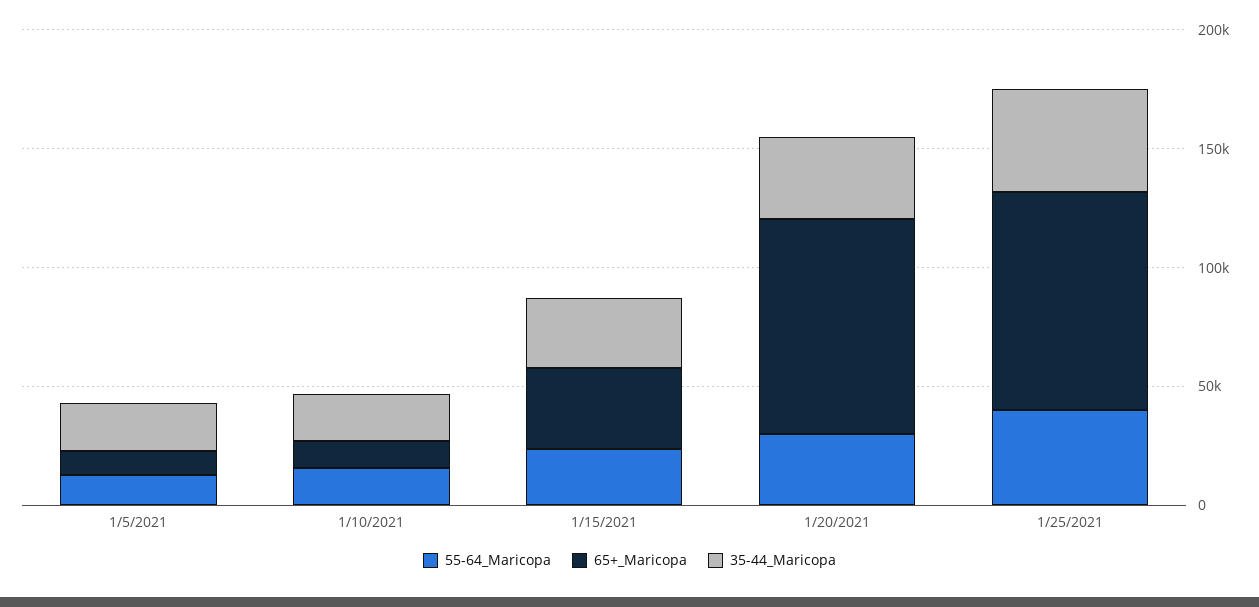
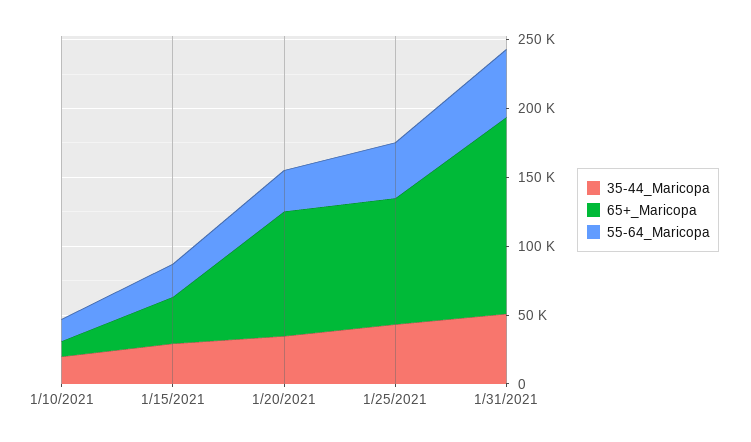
55-64_Maricopa, 1/5/2021: 10000 -> none
65+_Maricopa, 1/5/2021: 10000 -> none
35-44_Maricopa, 1/5/2021: 20000 -> none
35-44_Maricopa, 1/31/2021: none -> 50000
65+_Maricopa, 1/31/2021: none -> 140000
55-64_Maricopa, 1/31/2021: none -> 50000

